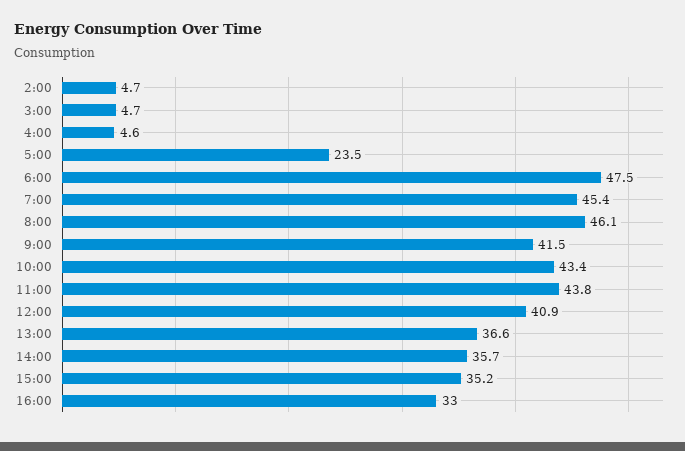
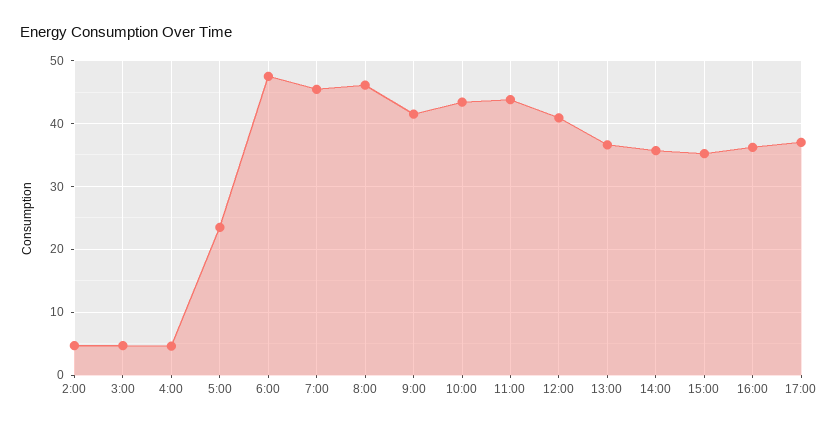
16:00: 33 -> 36
17:00: none -> 37

